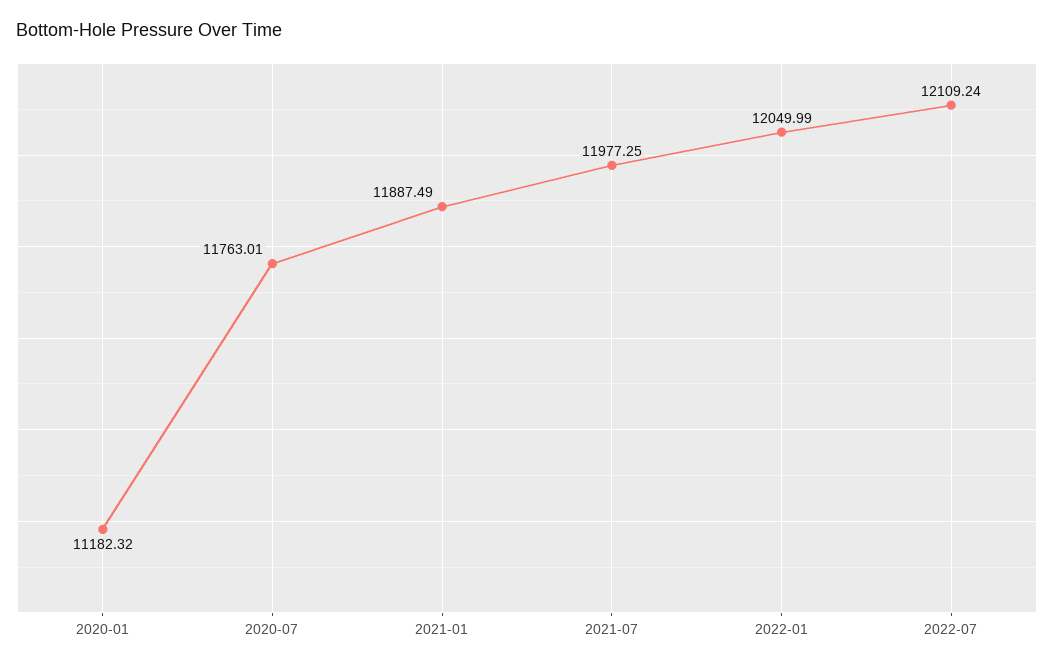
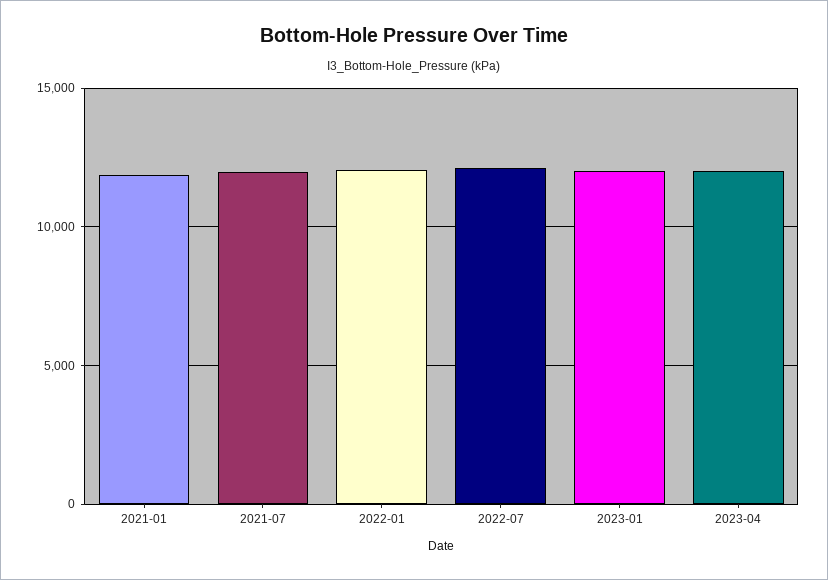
2020-01: 11182.32 -> none
2020-07: 11763.01 -> none
2023-01: none -> 12000
2023-04: none -> 12000

